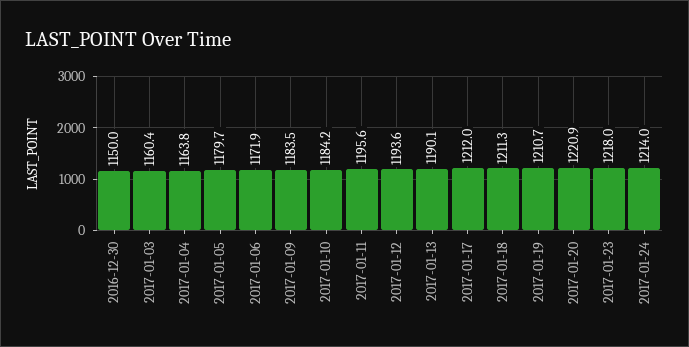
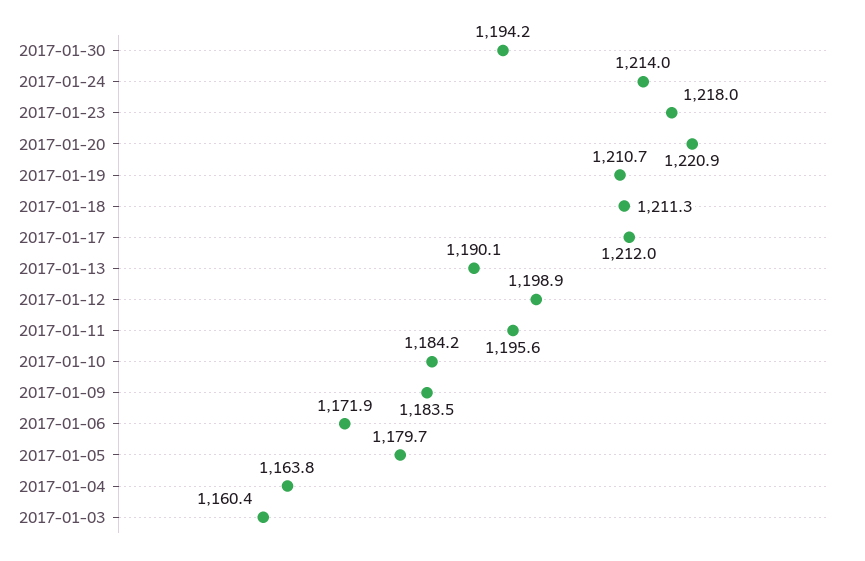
2016-12-30: 1150 -> none
2017-01-12: 1193.6 -> 1198.9
2017-01-30: none -> 1194.2

